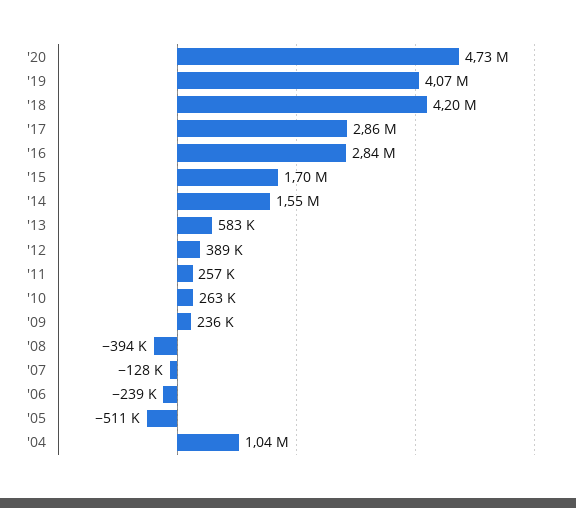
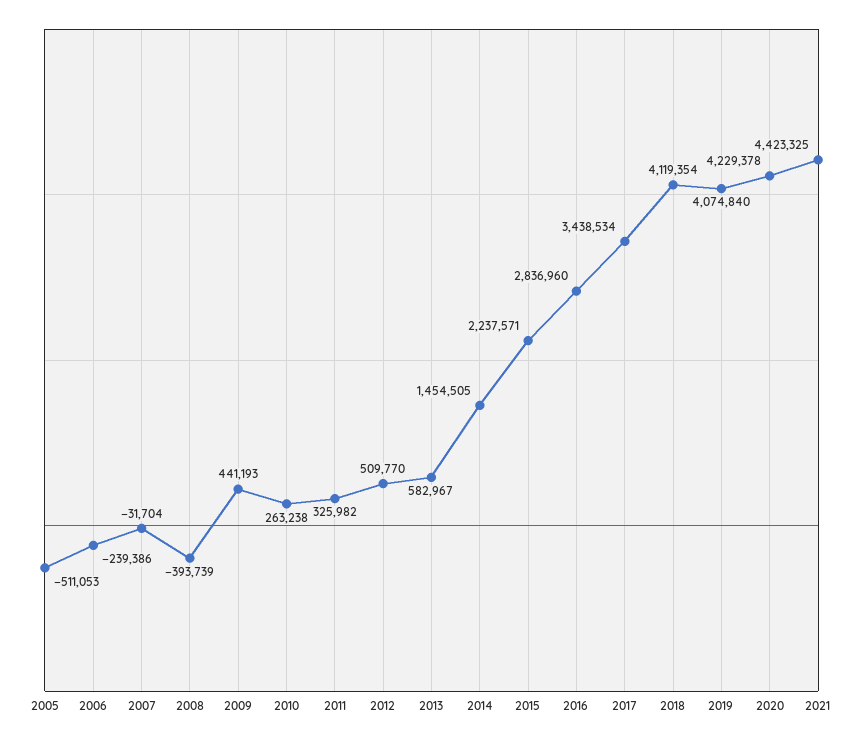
'20: 4730000 -> 4229378
'18: 4200000 -> 4119354
'17: 2860000 -> 3438534
'15: 1700000 -> 2237571
'14: 1550000 -> 1454505
'12: 389000 -> 509770
'11: 257000 -> 325982
'09: 236000 -> 441193
'07: -128000 -> -31704
'04: 1040000 -> none
2021: none -> 4423325

